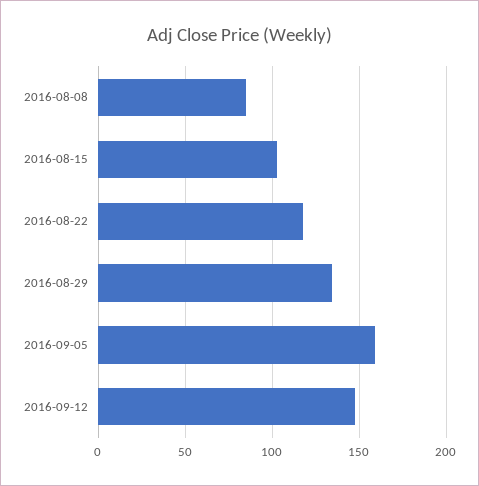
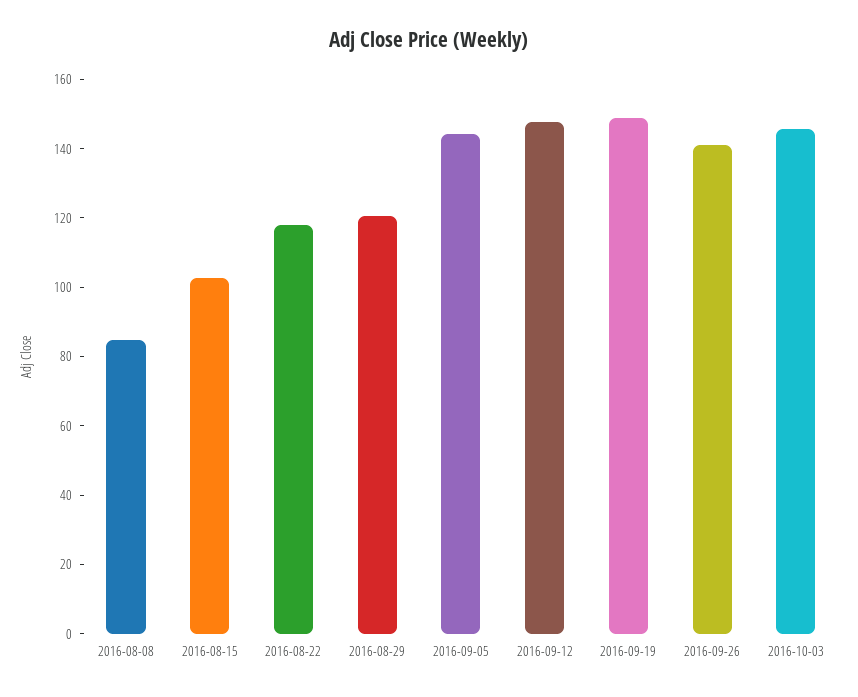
2016-08-29: 135 -> 120
2016-09-05: 160 -> 145
2016-09-19: none -> 150
2016-09-26: none -> 140
2016-10-03: none -> 145

